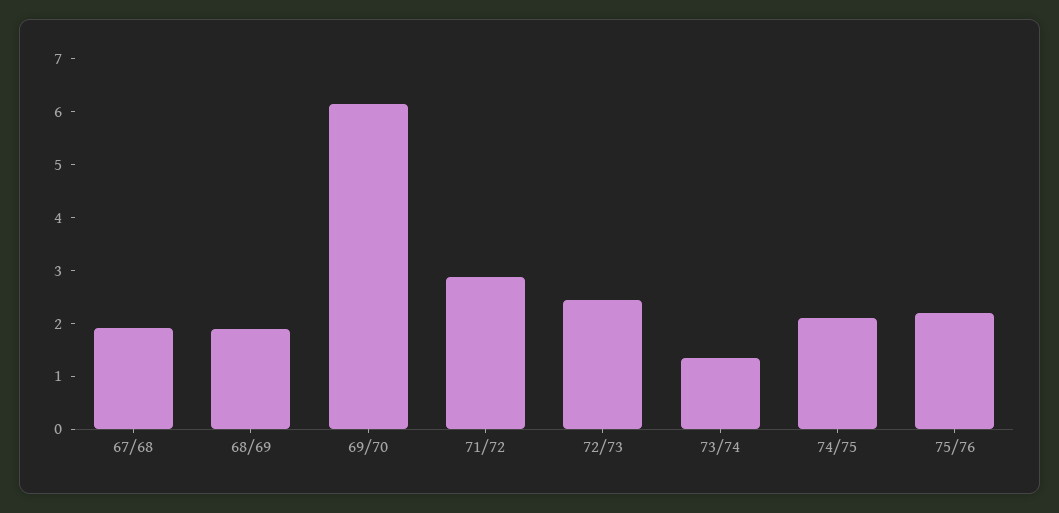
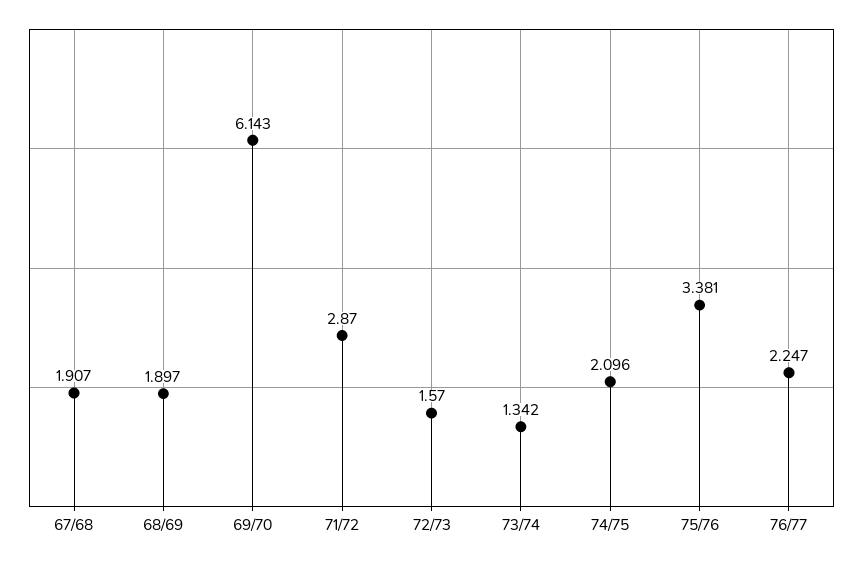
72/73: 2.4 -> 1.57
75/76: 2.2 -> 3.381
76/77: none -> 2.247

